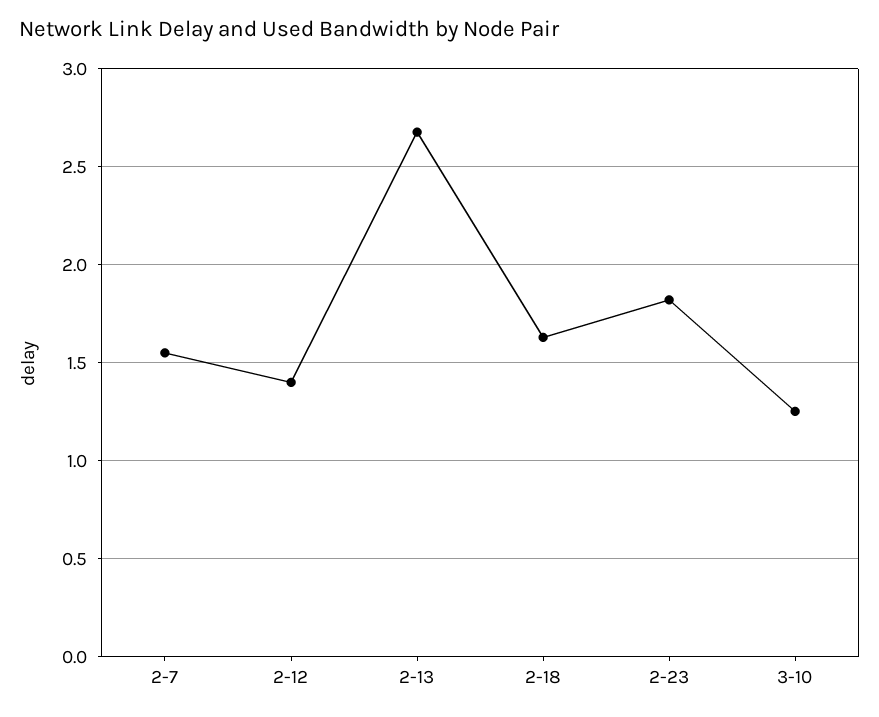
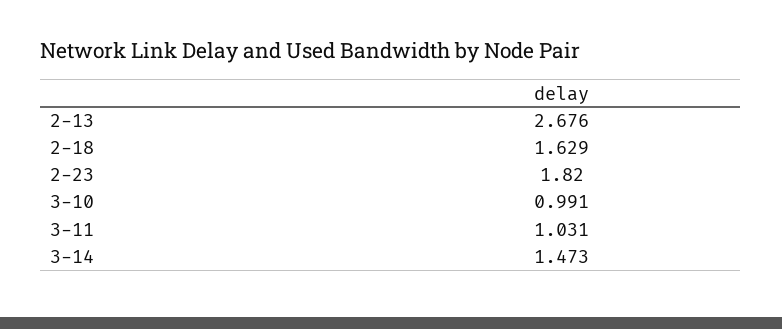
2-7: 1.55 -> none
2-12: 1.4 -> none
3-10: 1.25 -> 0.991
3-11: none -> 1.031
3-14: none -> 1.473

